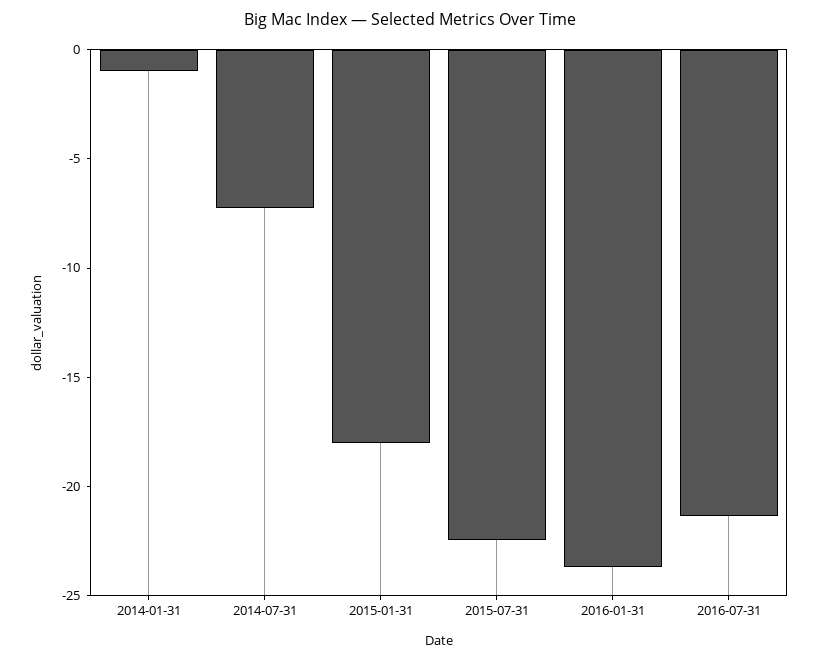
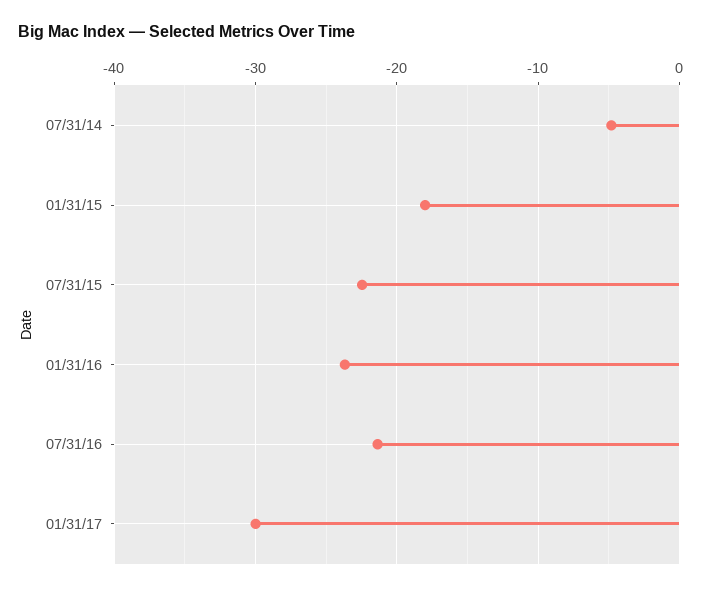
2014-01-31: -1 -> none
2014-07-31: -7 -> -5
01/31/17: none -> -30

